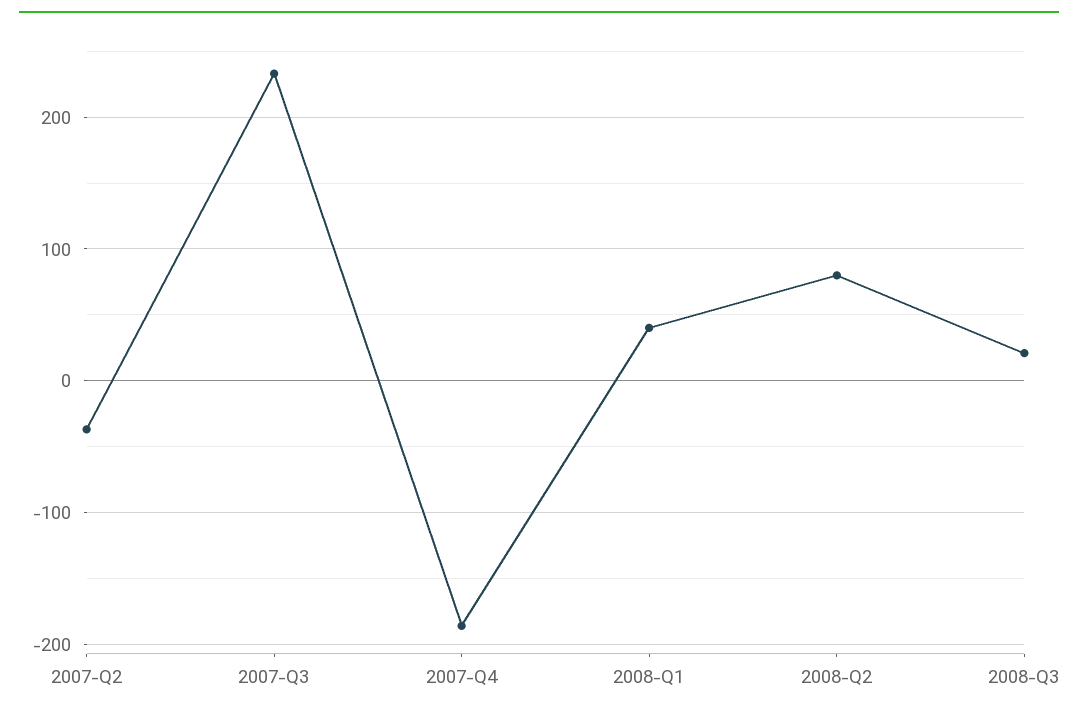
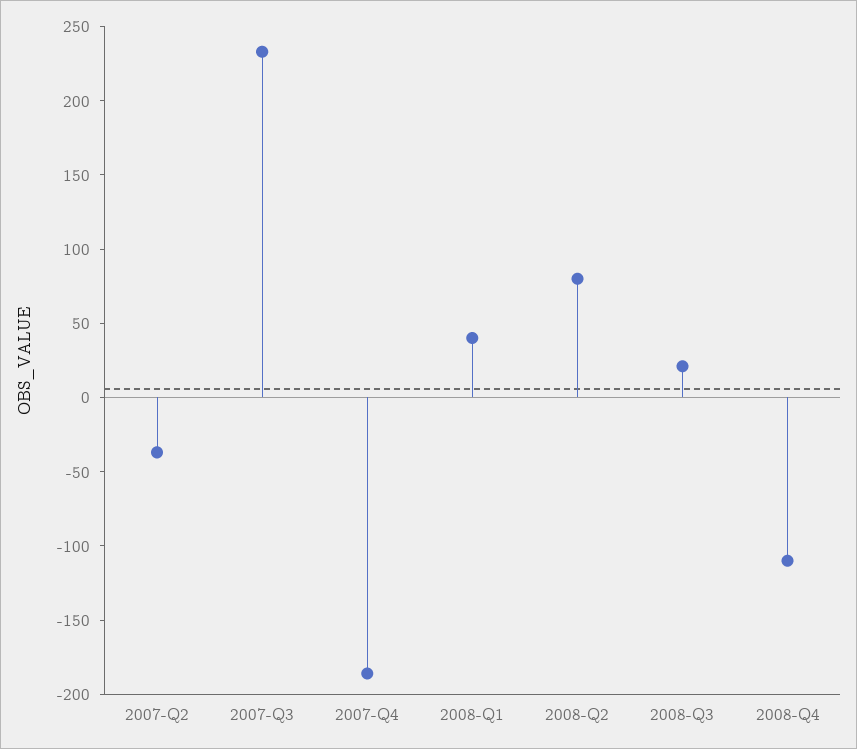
2008-Q4: none -> -110

